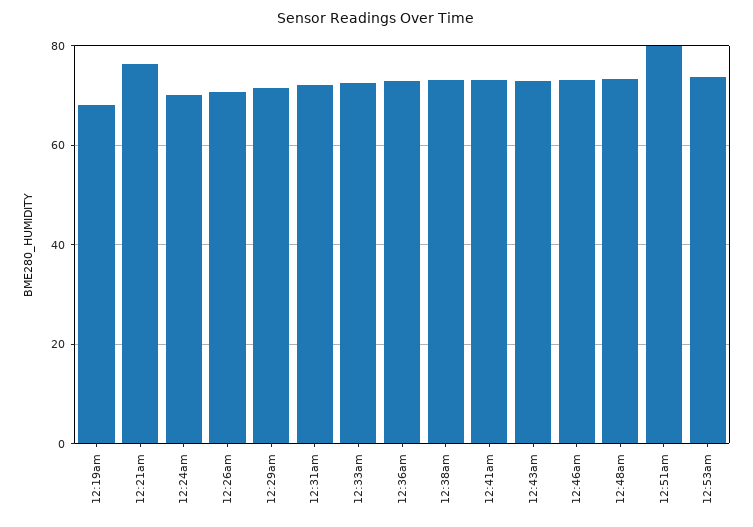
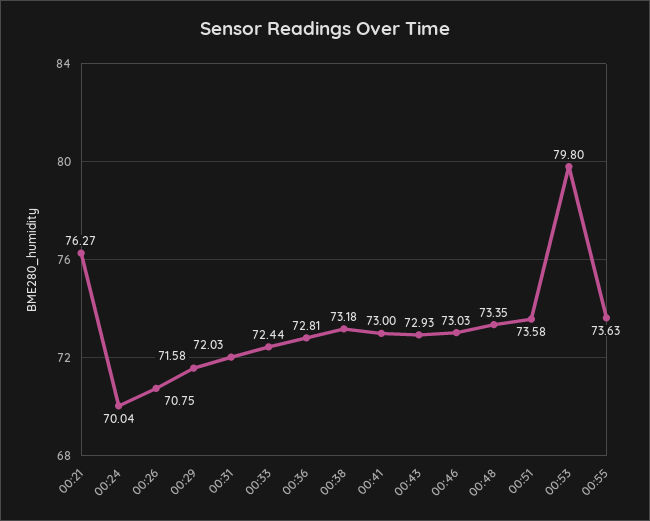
12:19am: 68 -> none
12:51am: 80 -> 73.58
12:53am: 74 -> 79.8
00:55: none -> 73.63

